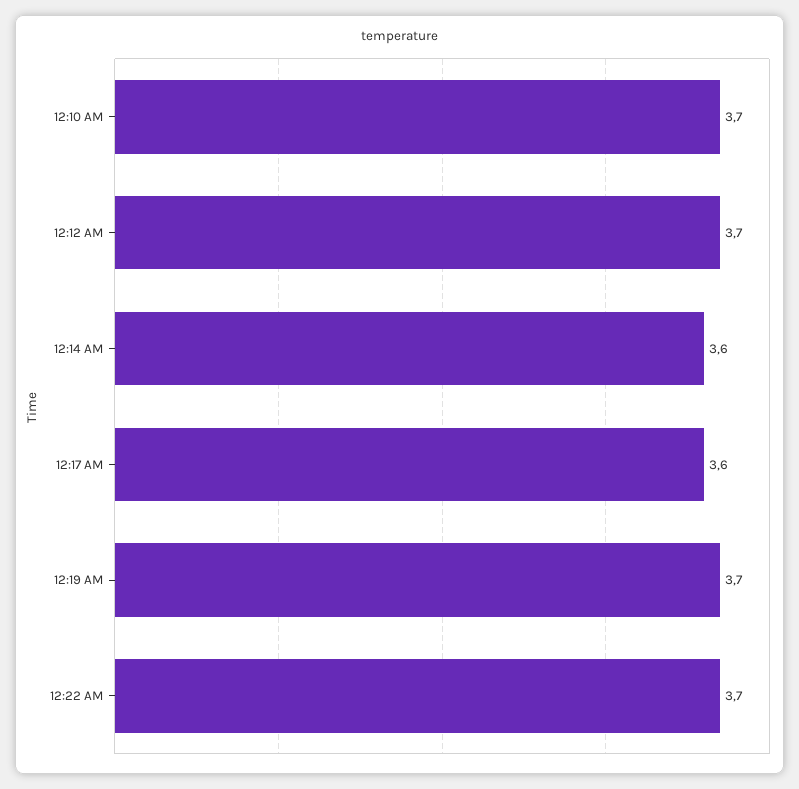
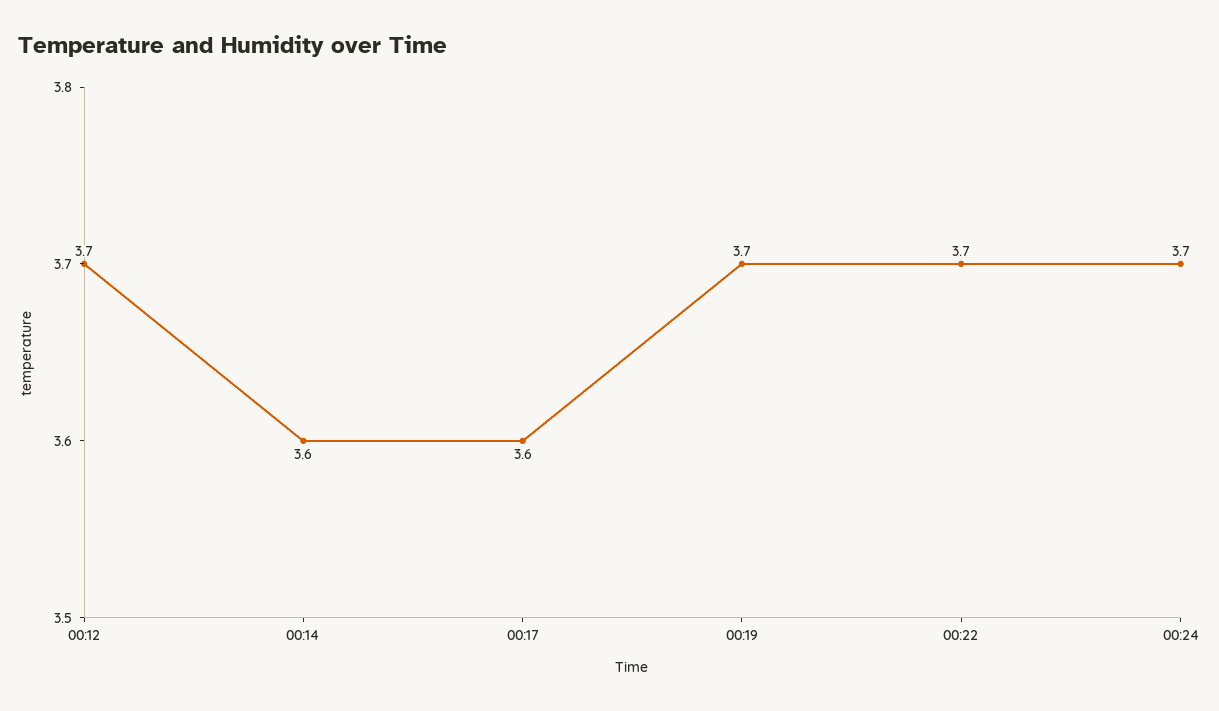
12:10 AM: 3.7 -> none
00:24: none -> 3.7

